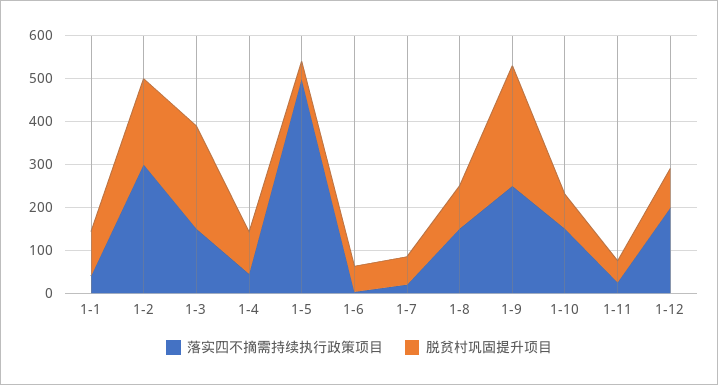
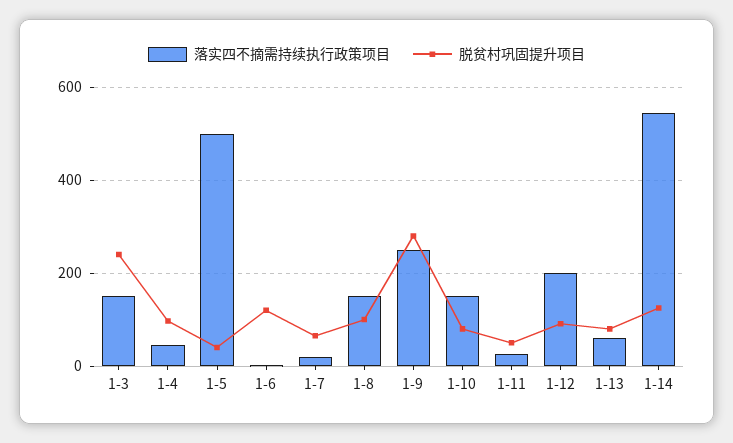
落实四不摘需持续执行政策项目, 1-1: 40 -> none
脱贫村巩固提升项目, 1-1: 100 -> none
落实四不摘需持续执行政策项目, 1-2: 300 -> none
脱贫村巩固提升项目, 1-2: 200 -> none
脱贫村巩固提升项目, 1-6: 60 -> 120
落实四不摘需持续执行政策项目, 1-13: none -> 60
脱贫村巩固提升项目, 1-13: none -> 80
落实四不摘需持续执行政策项目, 1-14: none -> 540
脱贫村巩固提升项目, 1-14: none -> 120

